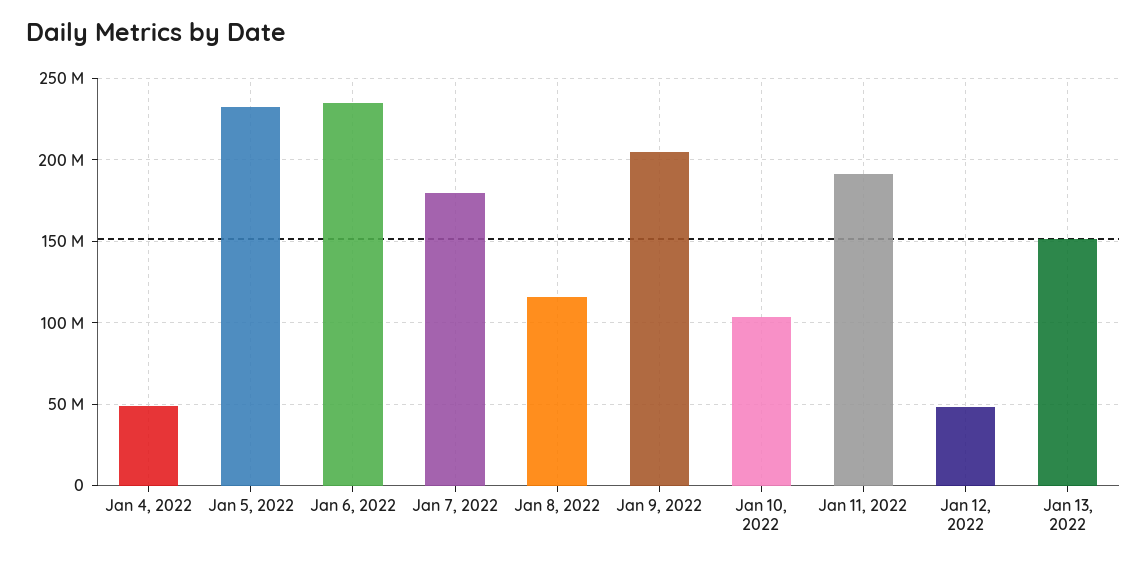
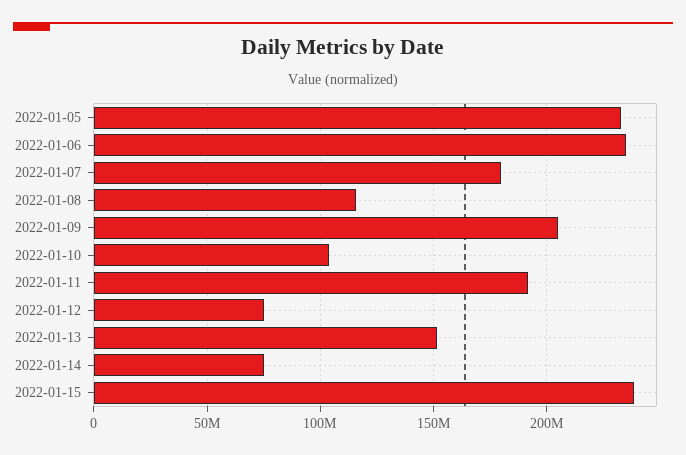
Jan 4, 2022: 50000000 -> none
Jan 12, 2022: 50000000 -> 75000000
2022-01-14: none -> 75000000
2022-01-15: none -> 240000000

